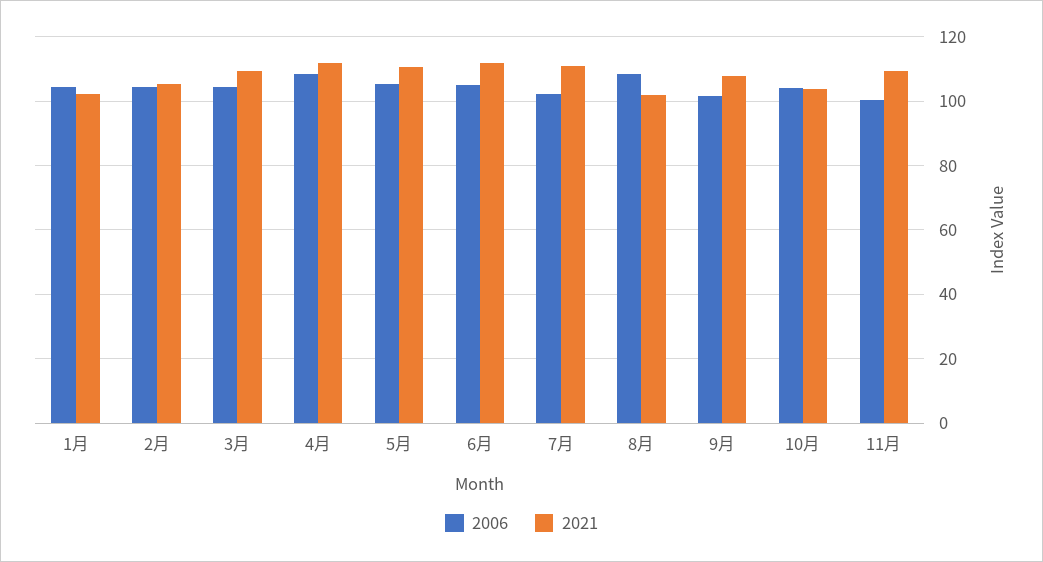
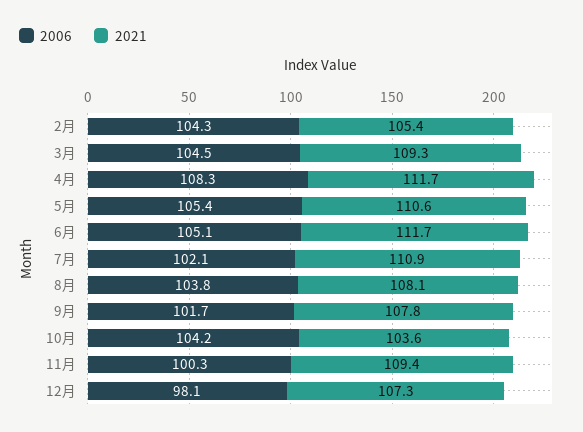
2006, 1月: 104 -> none
2021, 1月: 102 -> none
2006, 8月: 108 -> 103.8
2021, 8月: 102 -> 108.1
2006, 12月: none -> 98.1
2021, 12月: none -> 107.3

